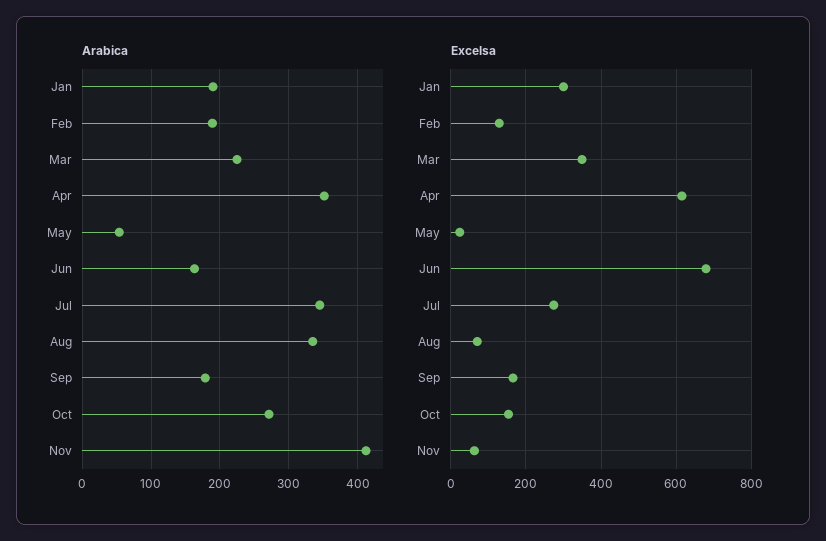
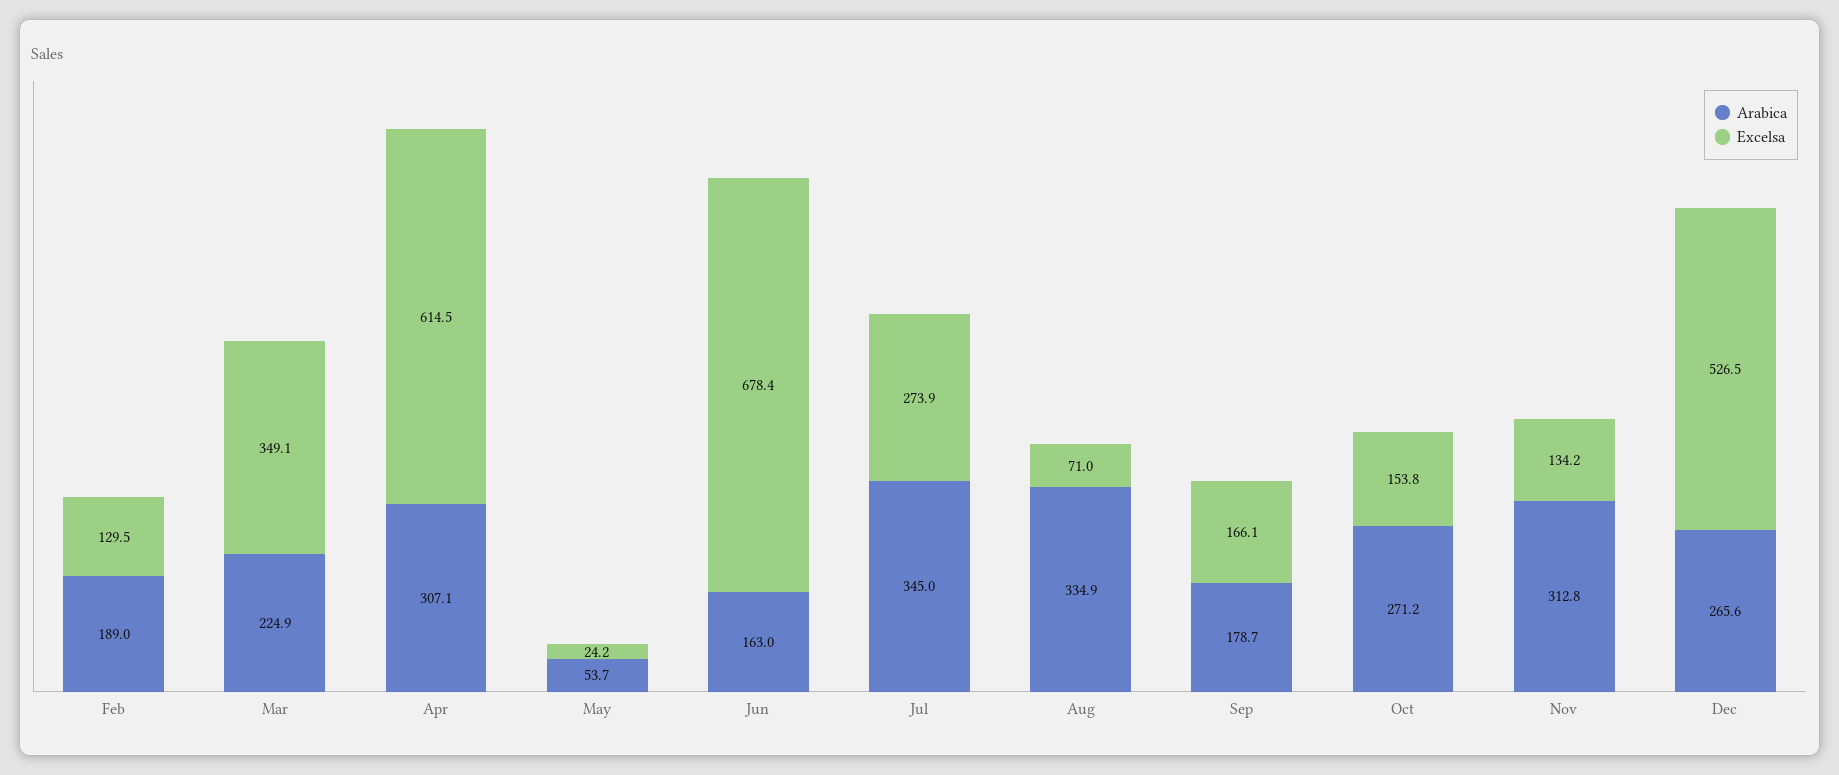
Arabica, Jan: 190 -> none
Arabica, Apr: 350 -> 307.1
Arabica, Nov: 410 -> 312.8
Excelsa, Jan: 300 -> none
Excelsa, Nov: 60 -> 134.2
Arabica, Dec: none -> 265.6
Excelsa, Dec: none -> 526.5

